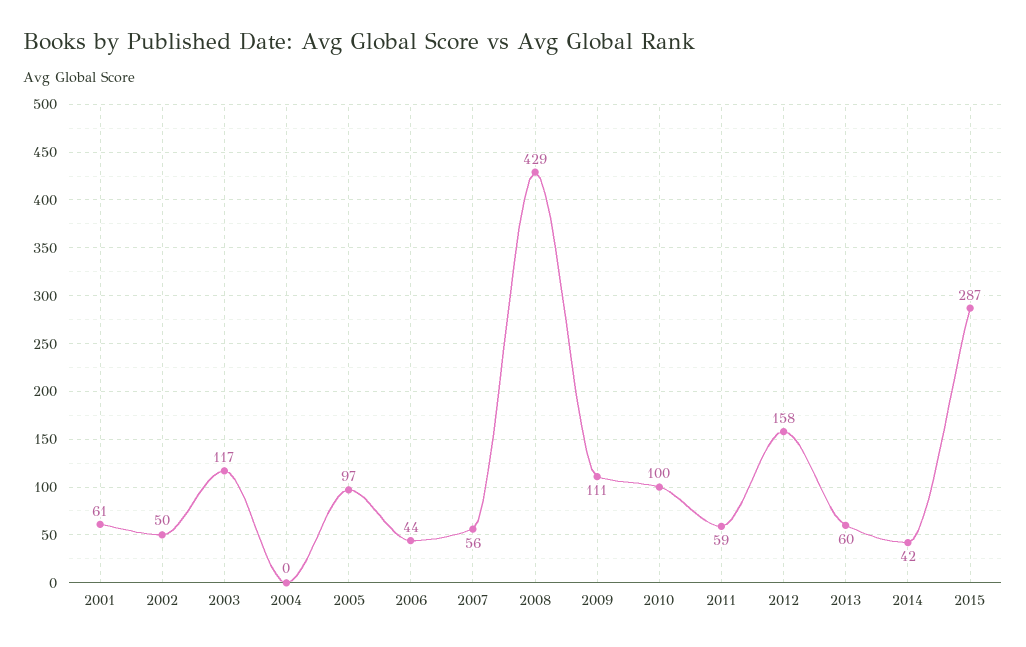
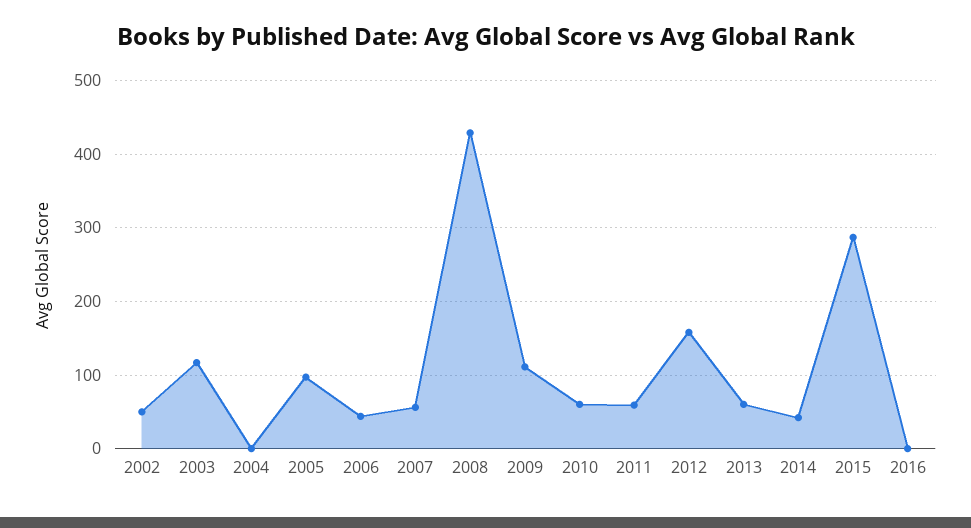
2001: 61 -> none
2010: 100 -> 60
2016: none -> 0

